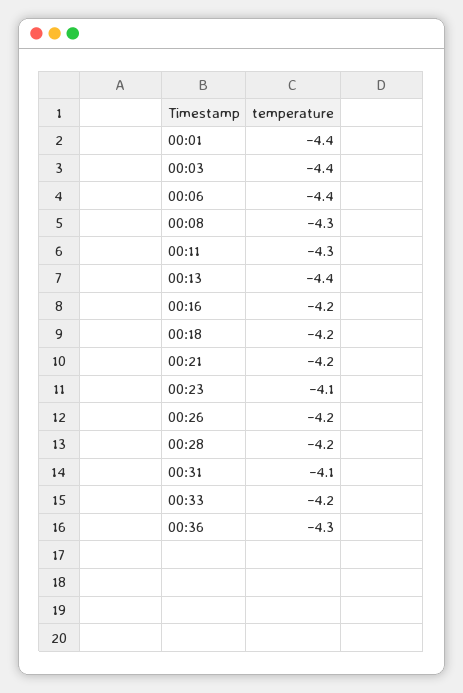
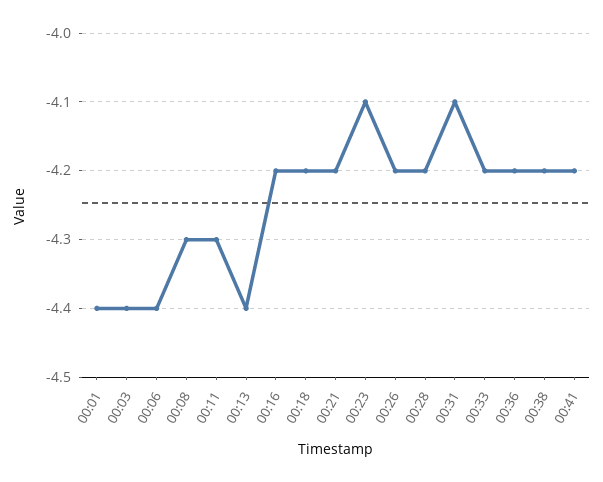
00:36: -4.3 -> -4.2
00:38: none -> -4.2
00:41: none -> -4.2

